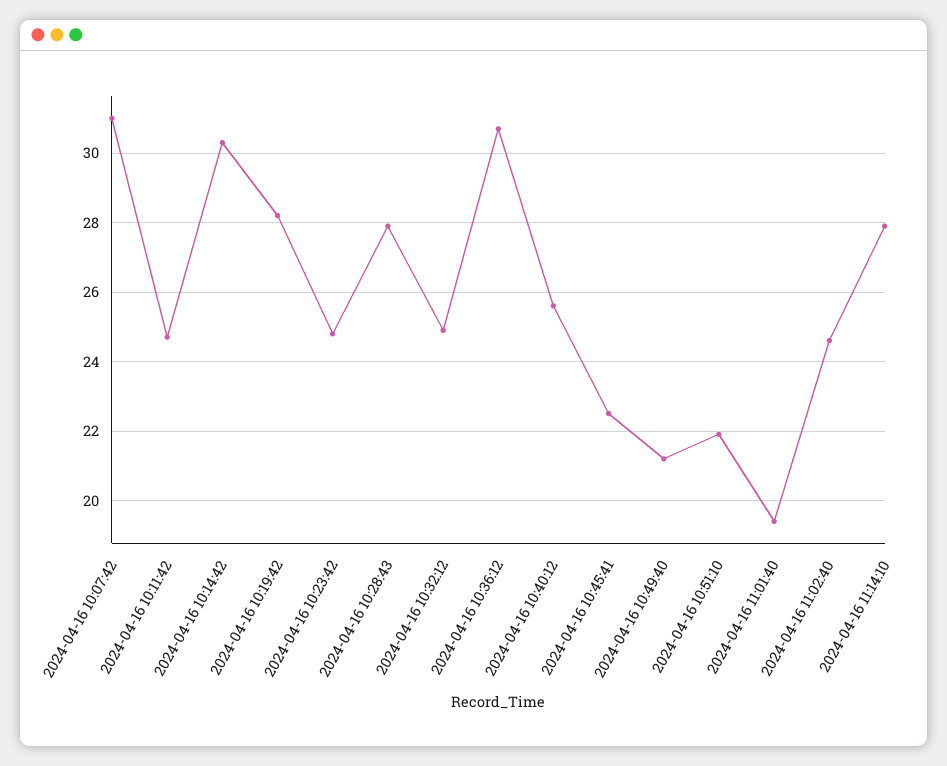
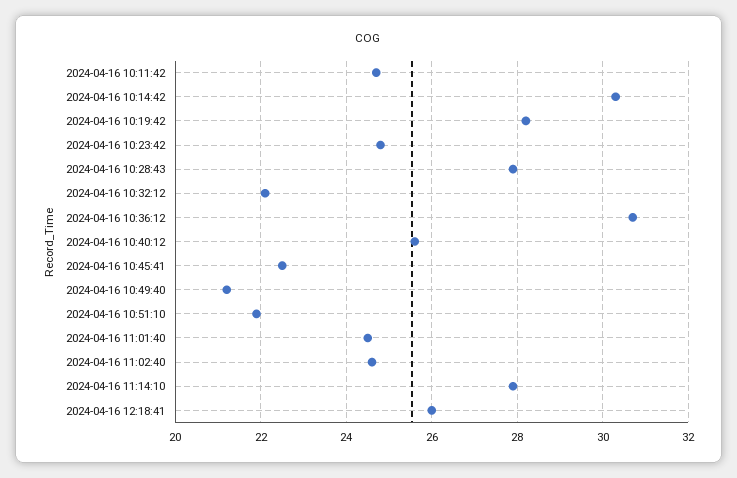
2024-04-16 10:07:42: 31 -> none
2024-04-16 10:32:12: 25 -> 22
2024-04-16 11:01:40: 19.5 -> 24.5
2024-04-16 12:18:41: none -> 26

